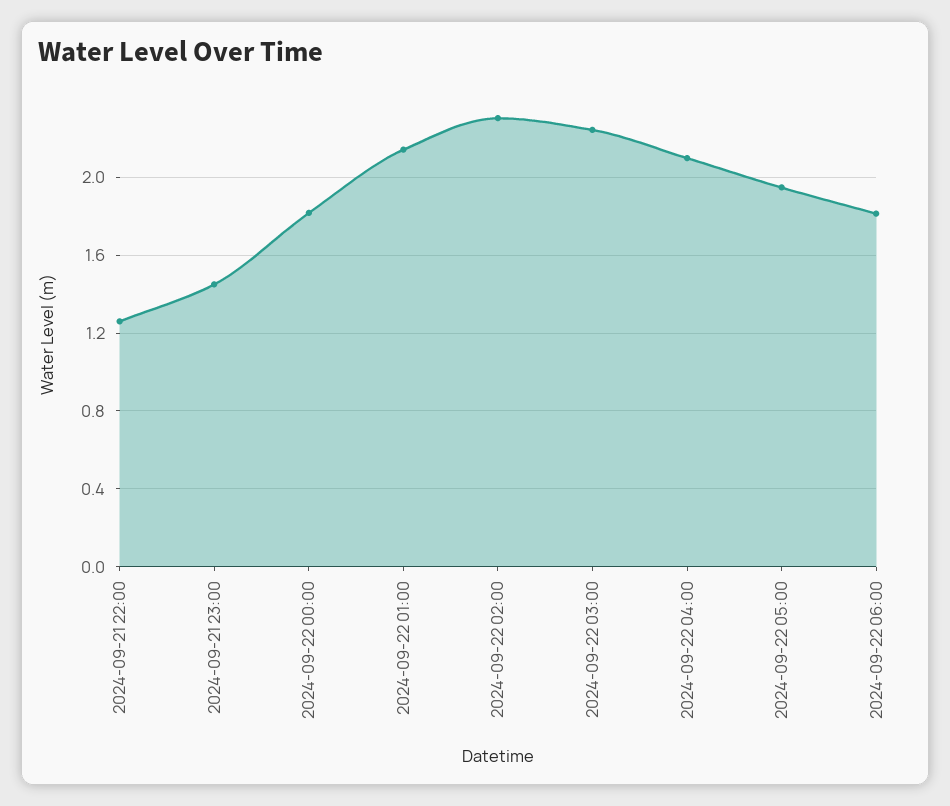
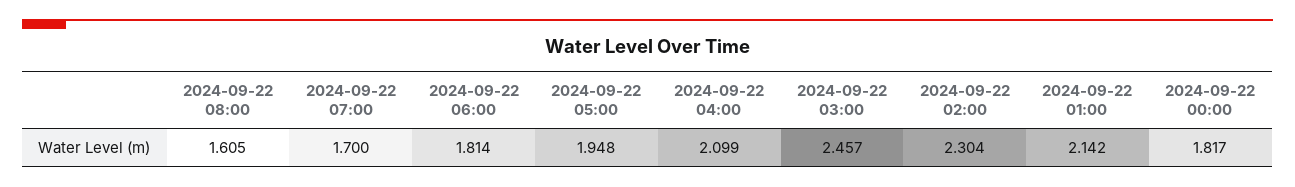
2024-09-21 22:00: 1.25 -> none
2024-09-21 23:00: 1.45 -> none
2024-09-22 03:00: 2.25 -> 2.457
2024-09-22 08:00: none -> 1.605
2024-09-22 07:00: none -> 1.7

